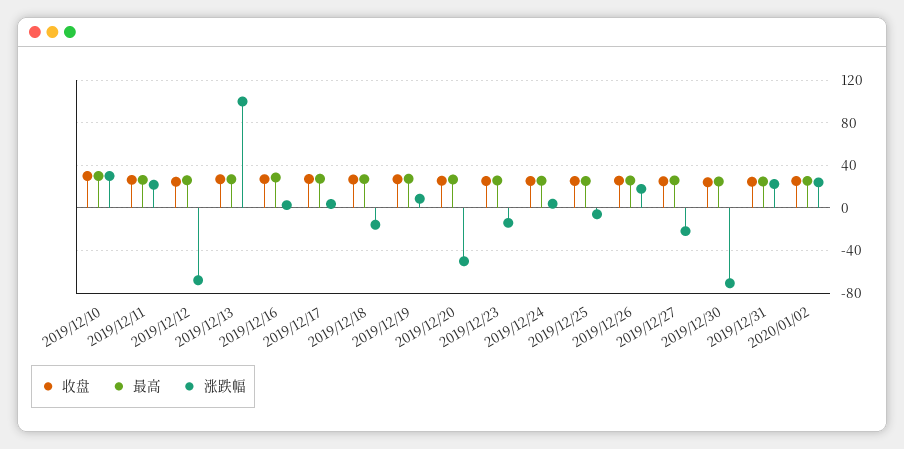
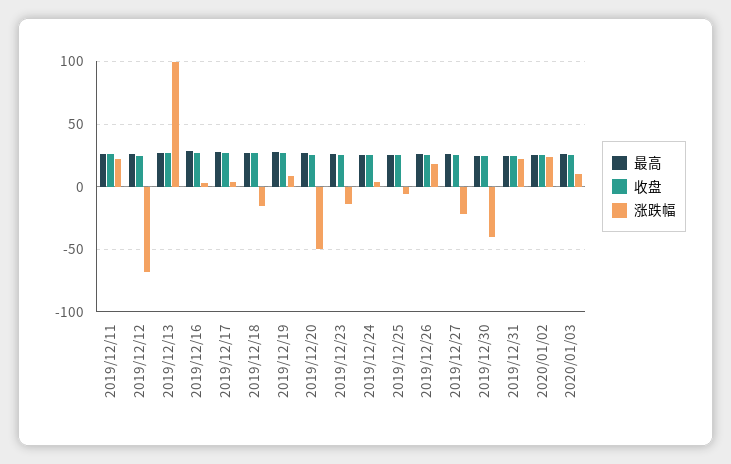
收盘, 2019/12/10: 30 -> none
最高, 2019/12/10: 30 -> none
涨跌幅, 2019/12/10: 30 -> none
涨跌幅, 2019/12/30: -70 -> -40
最高, 2020/01/03: none -> 25
收盘, 2020/01/03: none -> 25
涨跌幅, 2020/01/03: none -> 10

